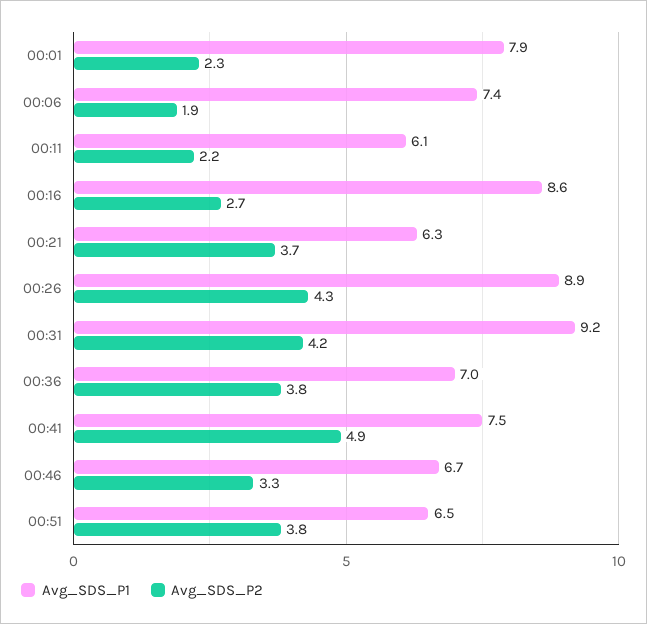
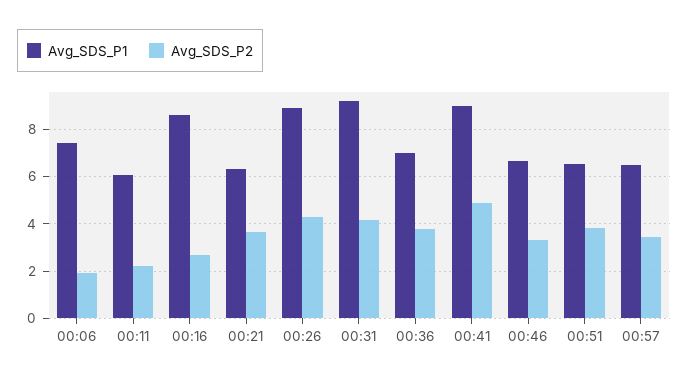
Avg_SDS_P1, 00:01: 7.9 -> none
Avg_SDS_P2, 00:01: 2.3 -> none
Avg_SDS_P1, 00:41: 7.5 -> 9
Avg_SDS_P1, 00:57: none -> 6.5
Avg_SDS_P2, 00:57: none -> 3.5

